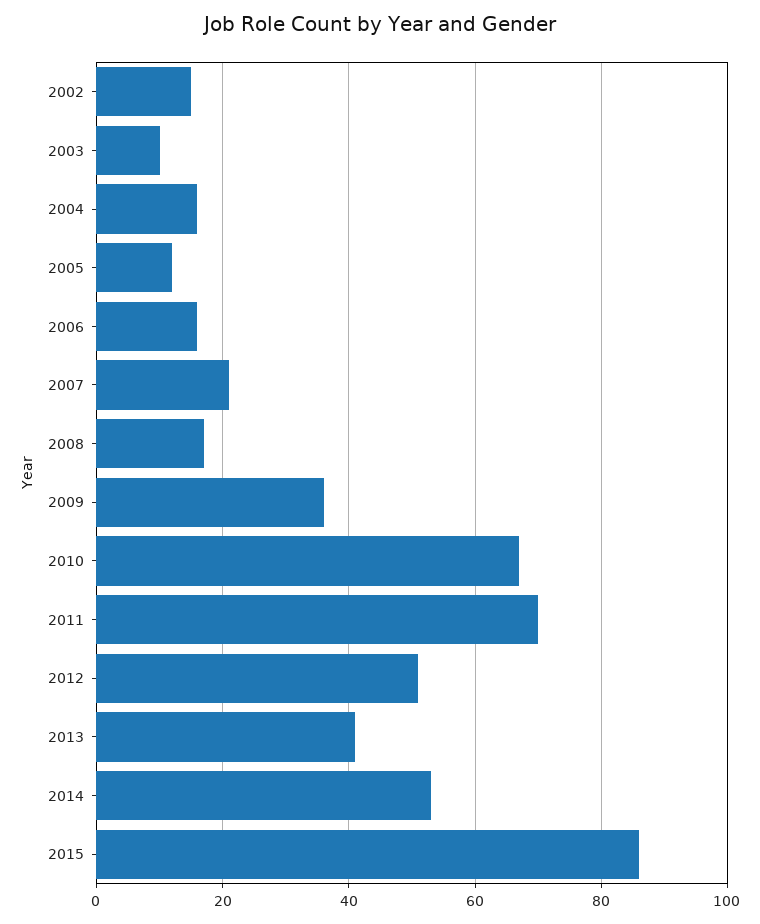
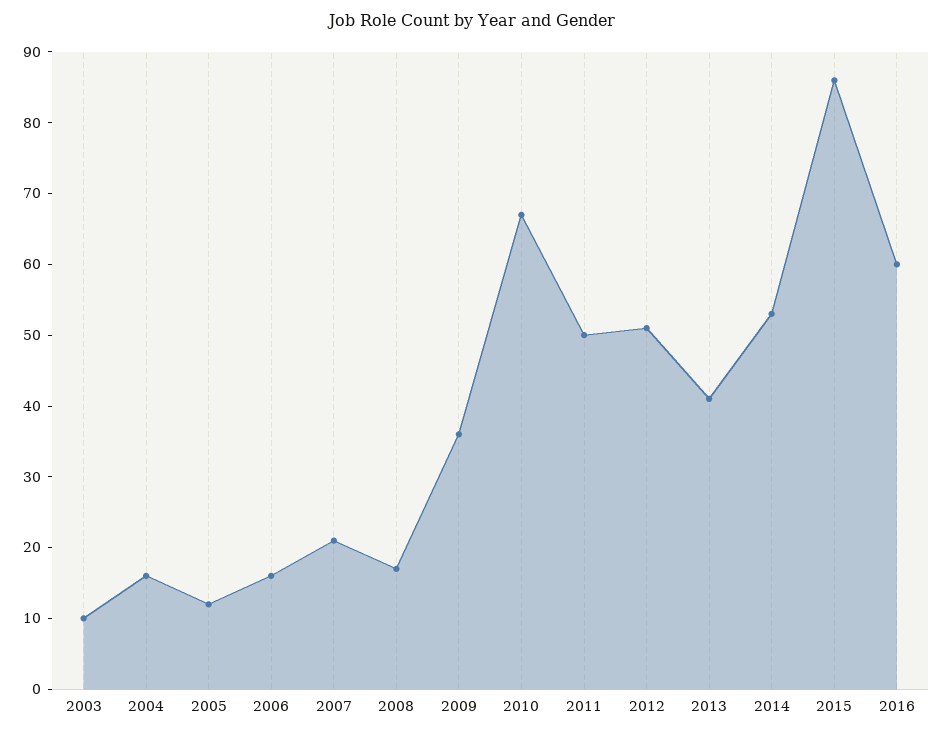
2002: 15 -> none
2011: 70 -> 50
2016: none -> 60

